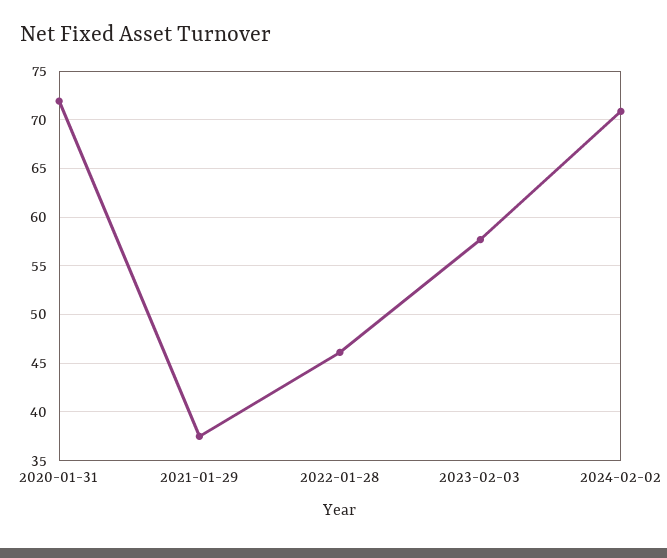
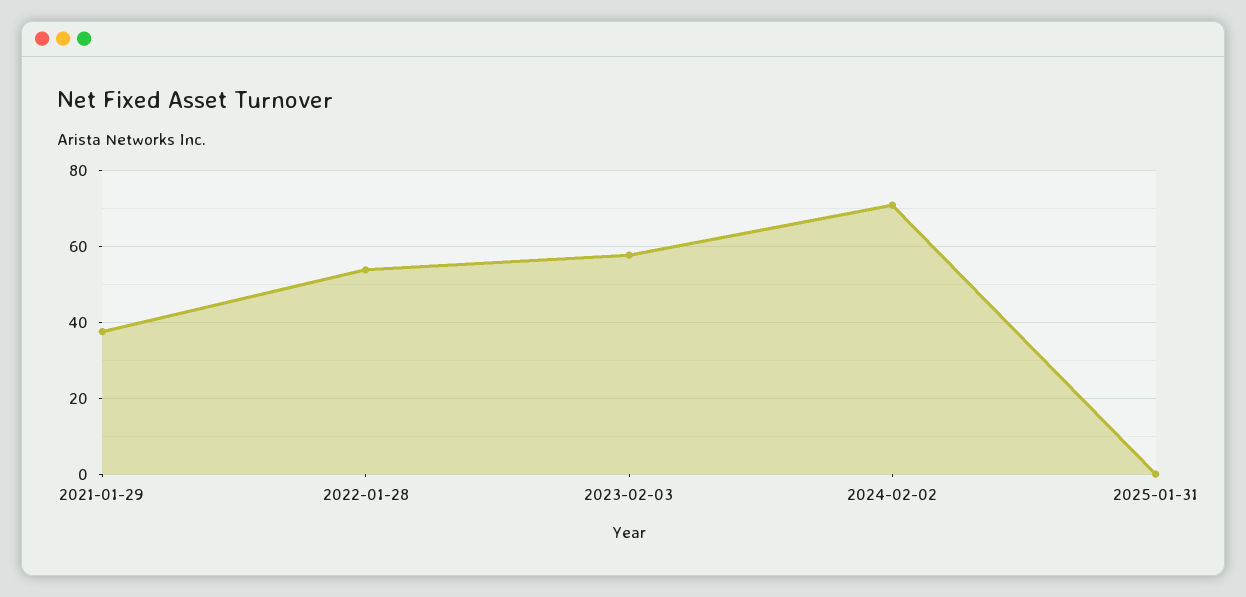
2020-01-31: 72 -> none
2022-01-28: 46 -> 54
2025-01-31: none -> 0

